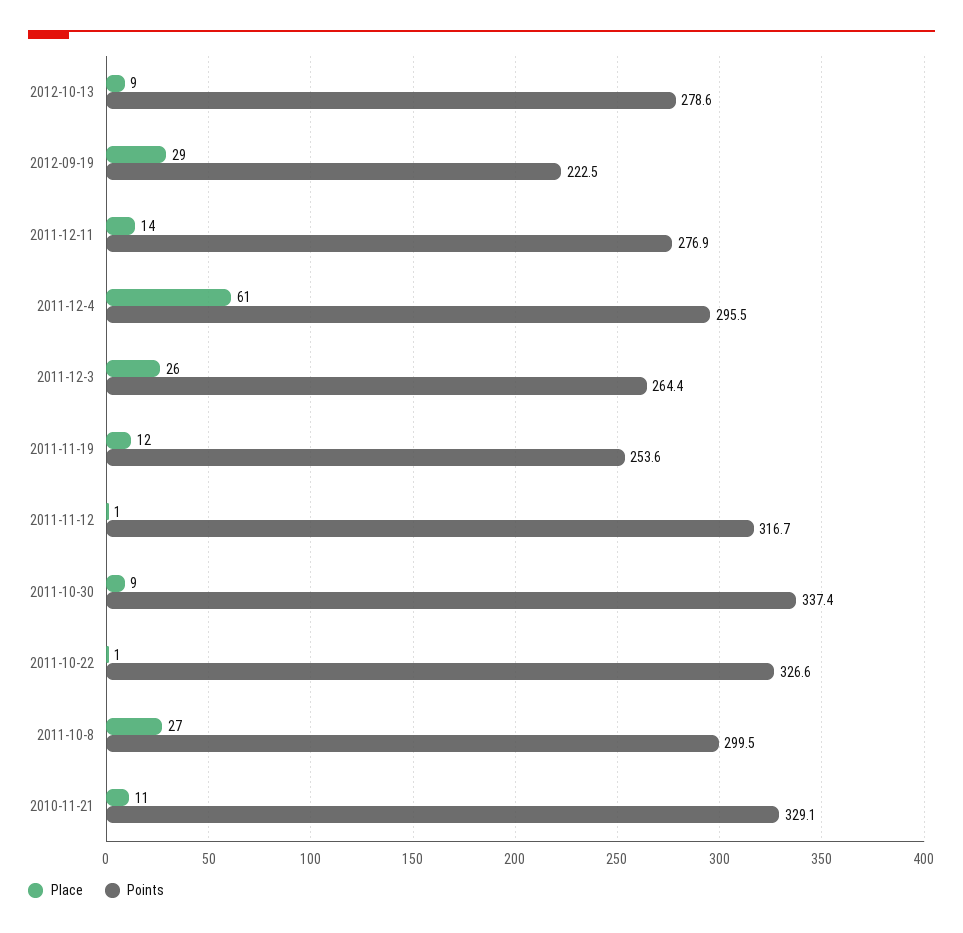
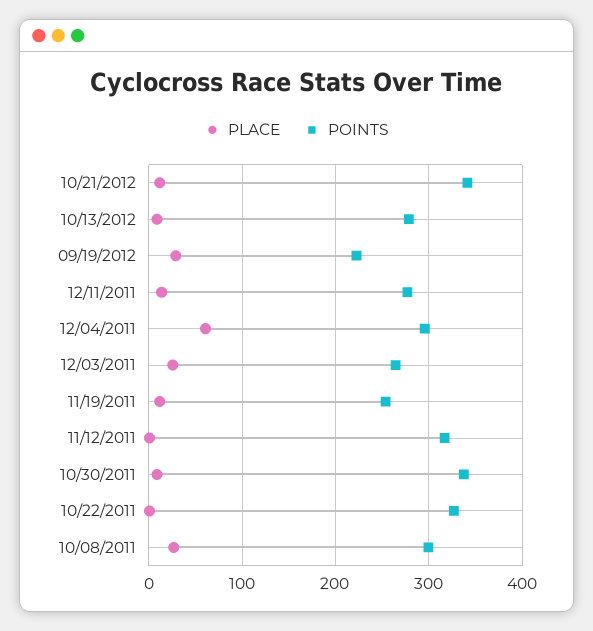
Place, 2010-11-21: 11 -> none
Points, 2010-11-21: 329.1 -> none
Place, 10/21/2012: none -> 10
Points, 10/21/2012: none -> 340

